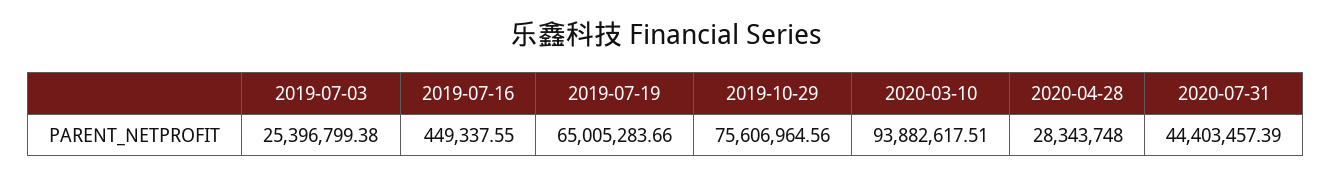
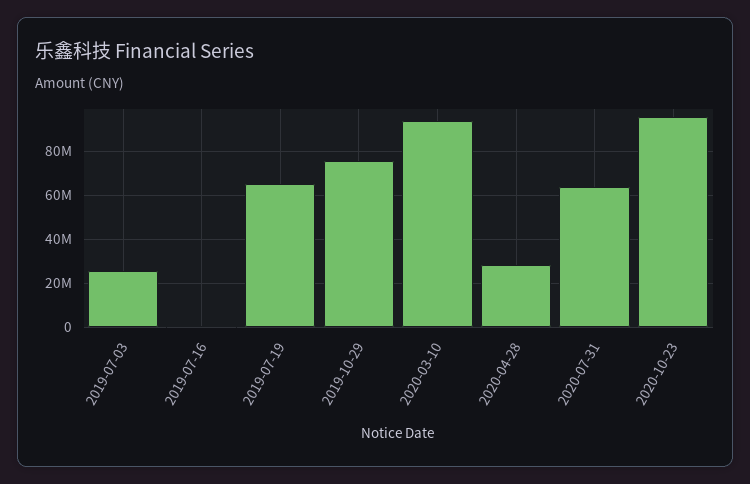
2020-07-31: 44403457.39 -> 65000000
2020-10-23: none -> 95000000

